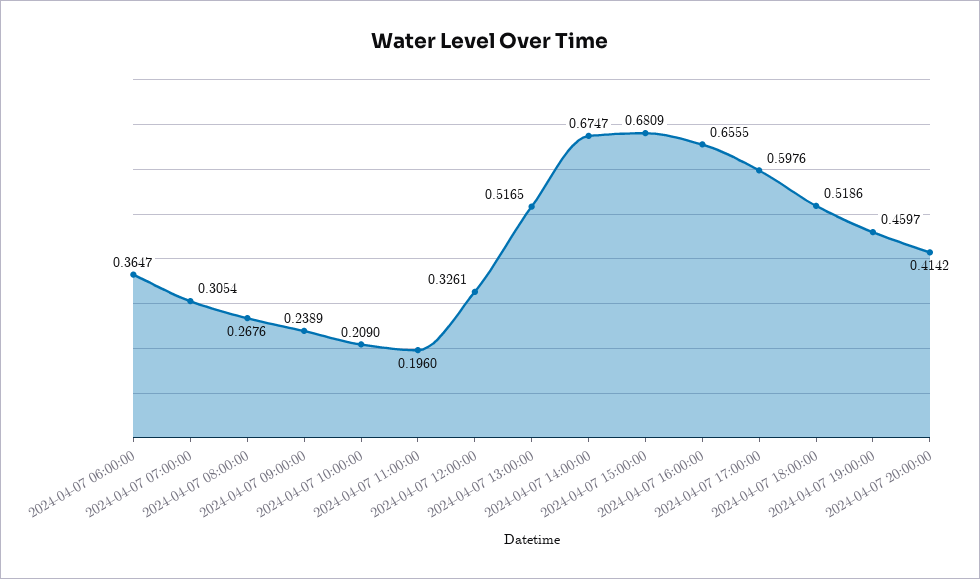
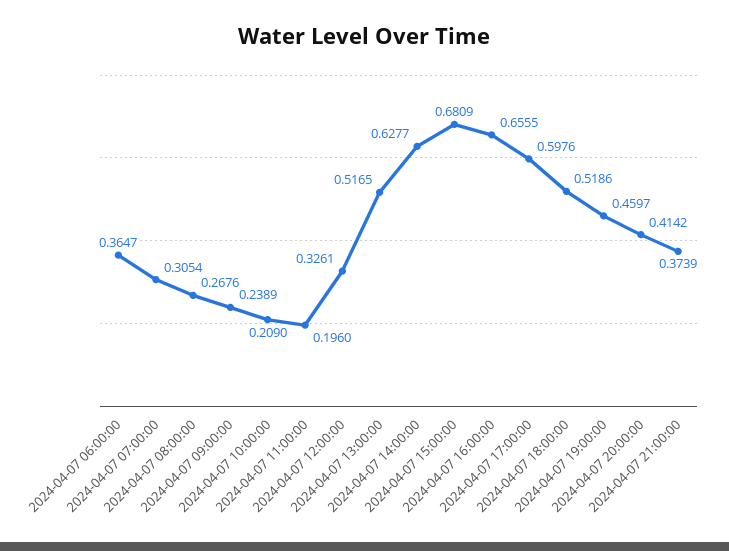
2024-04-07 14:00:00: 0.6747 -> 0.6277
2024-04-07 21:00:00: none -> 0.3739

